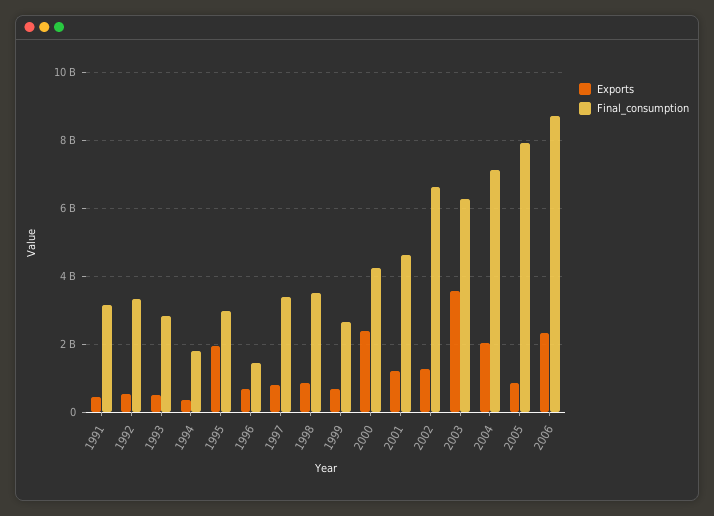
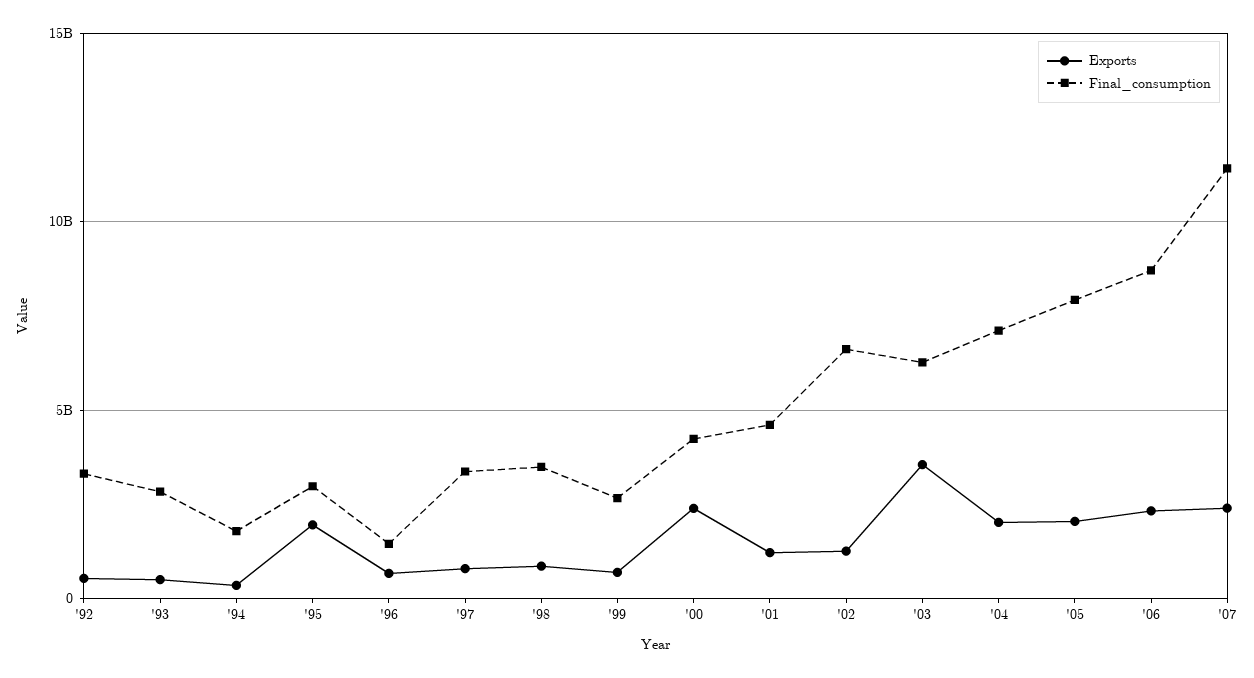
Exports, 1991: 400000000 -> none
Final_consumption, 1991: 3200000000 -> none
Exports, 2005: 800000000 -> 2000000000
Exports, '07: none -> 2500000000
Final_consumption, '07: none -> 11500000000

